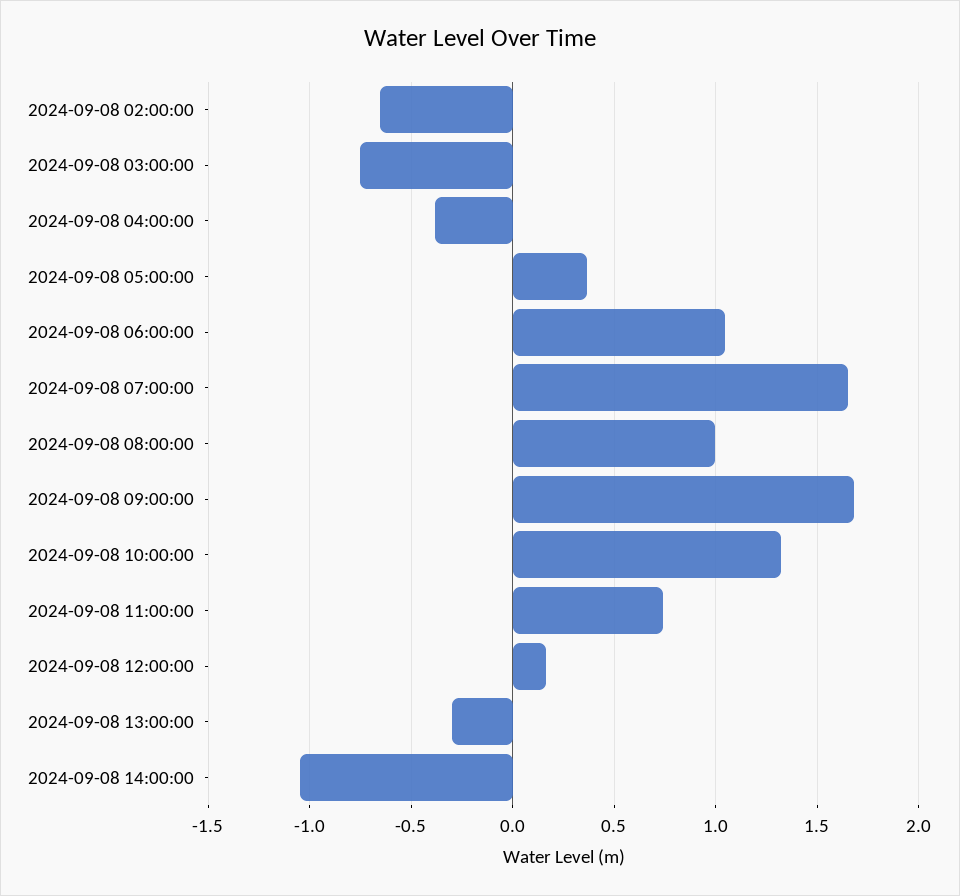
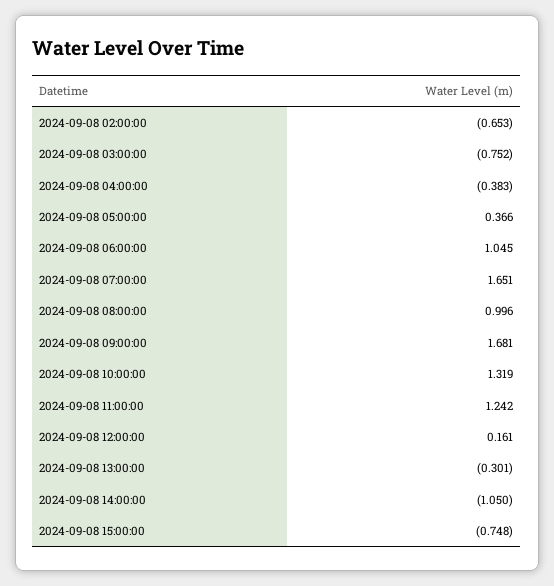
2024-09-08 11:00:00: 0.75 -> 1.242
2024-09-08 15:00:00: none -> -0.748

